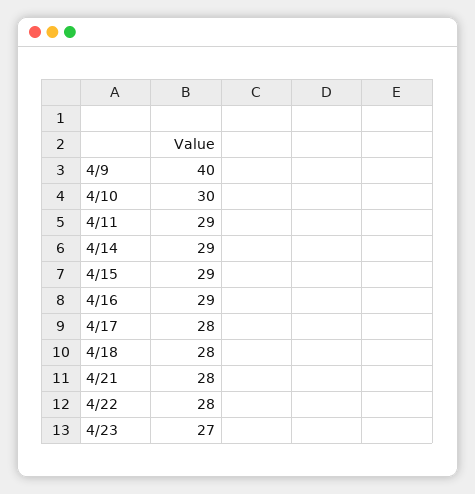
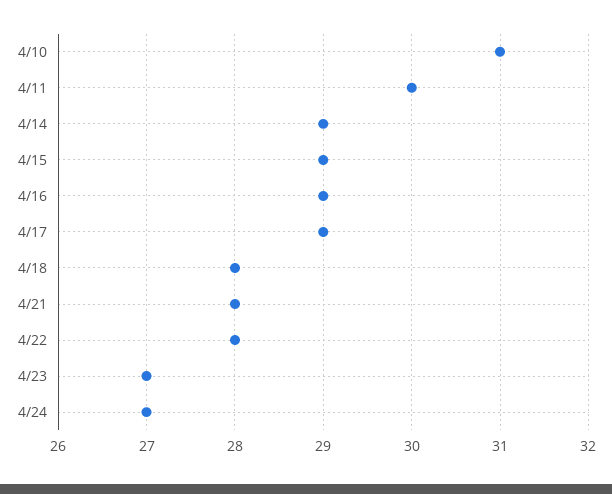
4/9: 40 -> none
4/10: 30 -> 31
4/11: 29 -> 30
4/17: 28 -> 29
4/24: none -> 27

